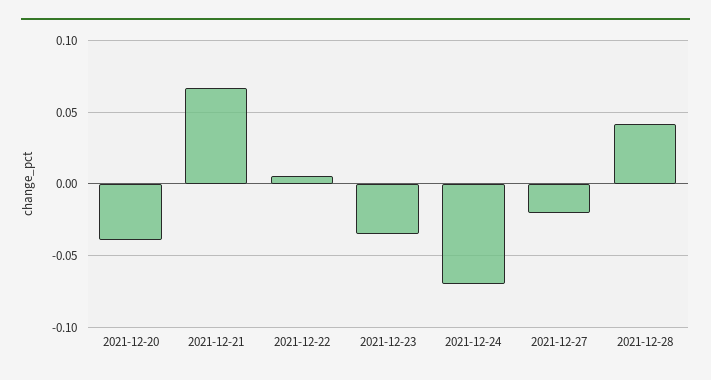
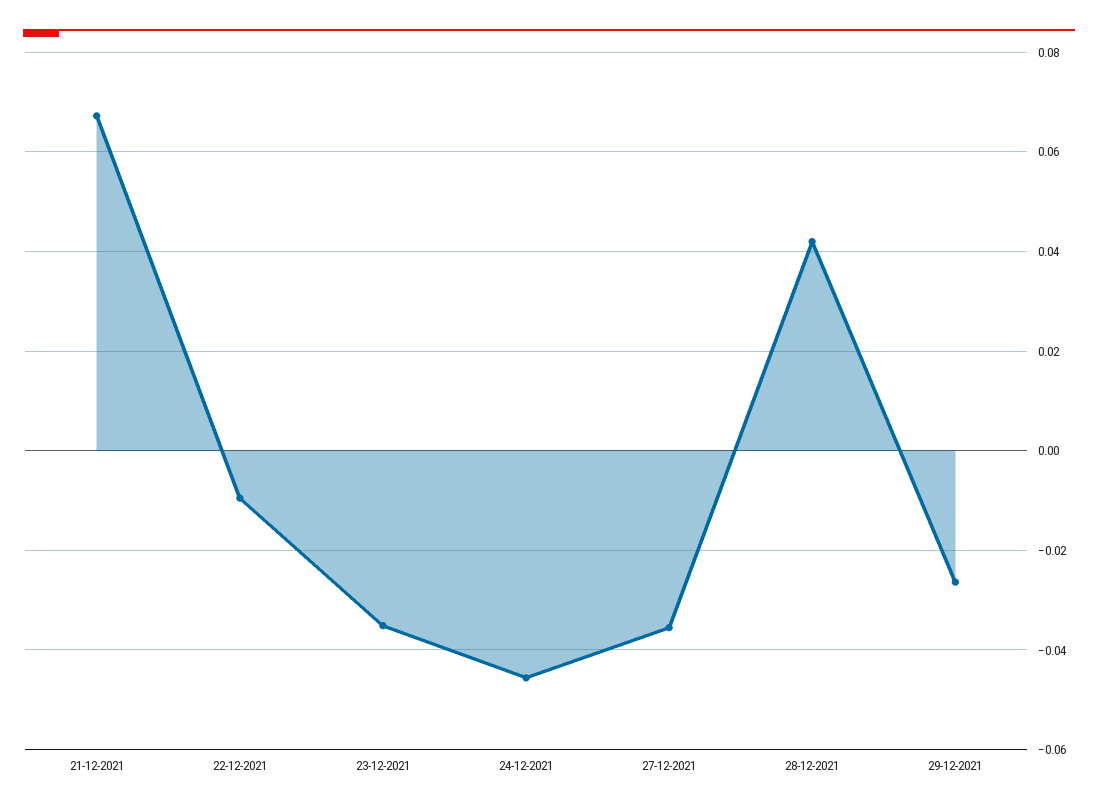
2021-12-20: -0.04 -> none
2021-12-22: 0.005 -> -0.01
2021-12-24: -0.07 -> -0.046
2021-12-27: -0.02 -> -0.036
29-12-2021: none -> -0.026

